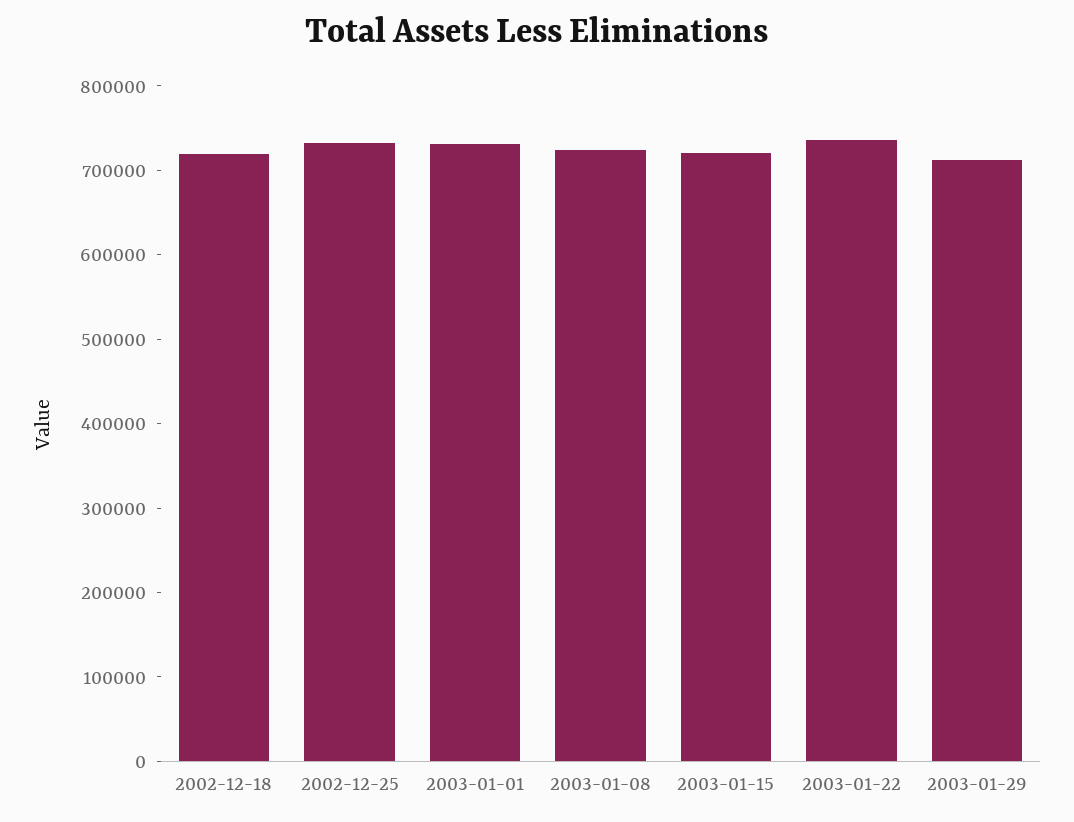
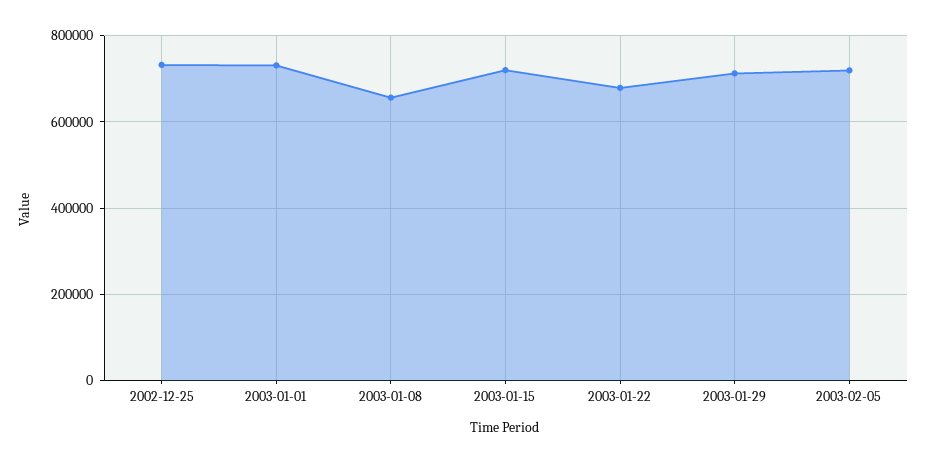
2002-12-18: 720000 -> none
2003-01-08: 720000 -> 660000
2003-01-22: 740000 -> 680000
2003-02-05: none -> 720000

